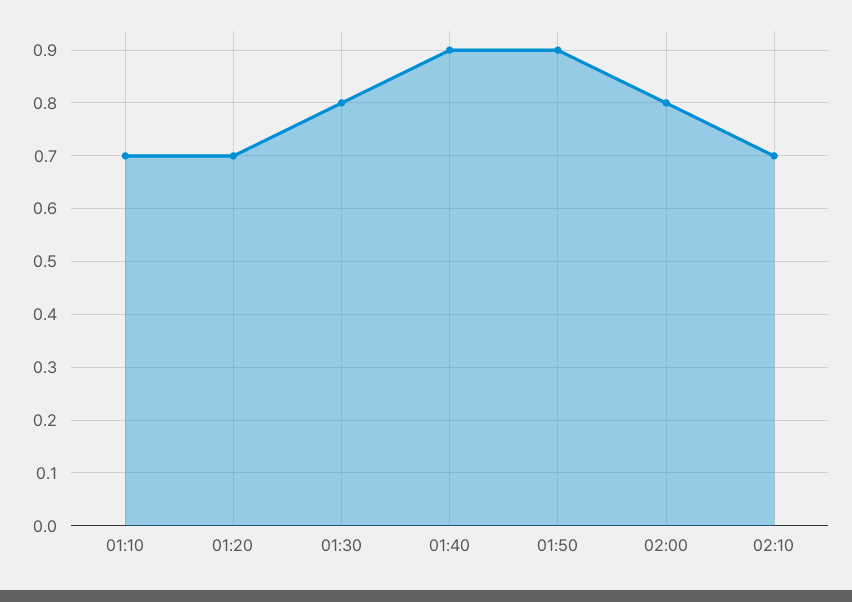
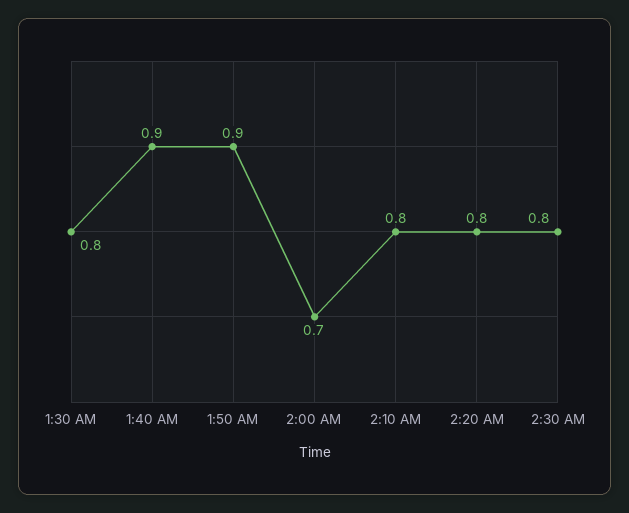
01:10: 0.7 -> none
01:20: 0.7 -> none
02:00: 0.8 -> 0.7
02:10: 0.7 -> 0.8
2:20 AM: none -> 0.8
2:30 AM: none -> 0.8

